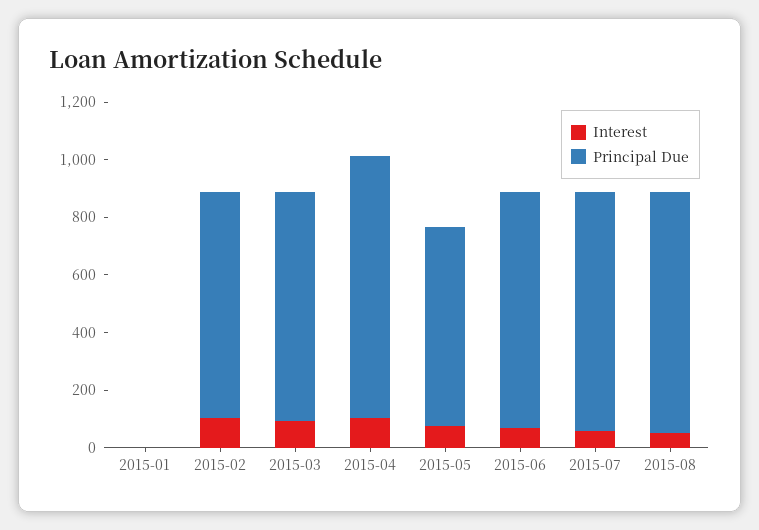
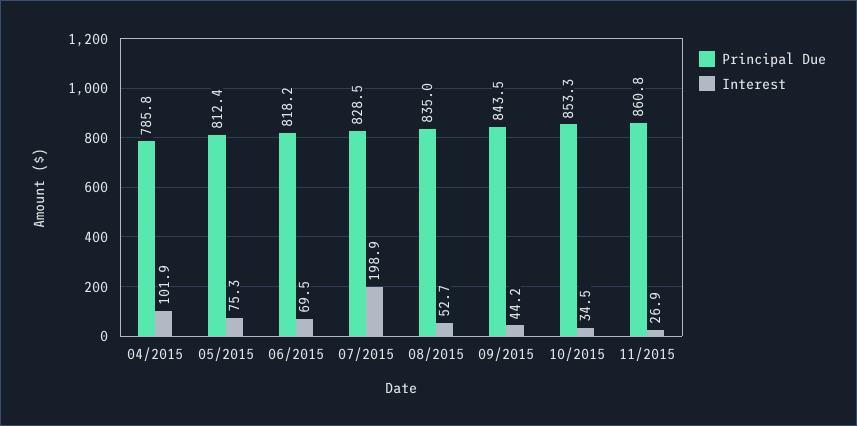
Interest, 2015-01: 0 -> none
Principal Due, 2015-01: 0 -> none
Interest, 2015-02: 100 -> none
Principal Due, 2015-02: 800 -> none
Interest, 2015-03: 100 -> none
Principal Due, 2015-03: 800 -> none
Principal Due, 2015-04: 900 -> 785.8
Principal Due, 2015-05: 700 -> 812.4
Interest, 2015-07: 50 -> 198.9
Principal Due, 09/2015: none -> 843.5
Interest, 09/2015: none -> 44.2
Principal Due, 10/2015: none -> 853.3
Interest, 10/2015: none -> 34.5
Principal Due, 11/2015: none -> 860.8
Interest, 11/2015: none -> 26.9

